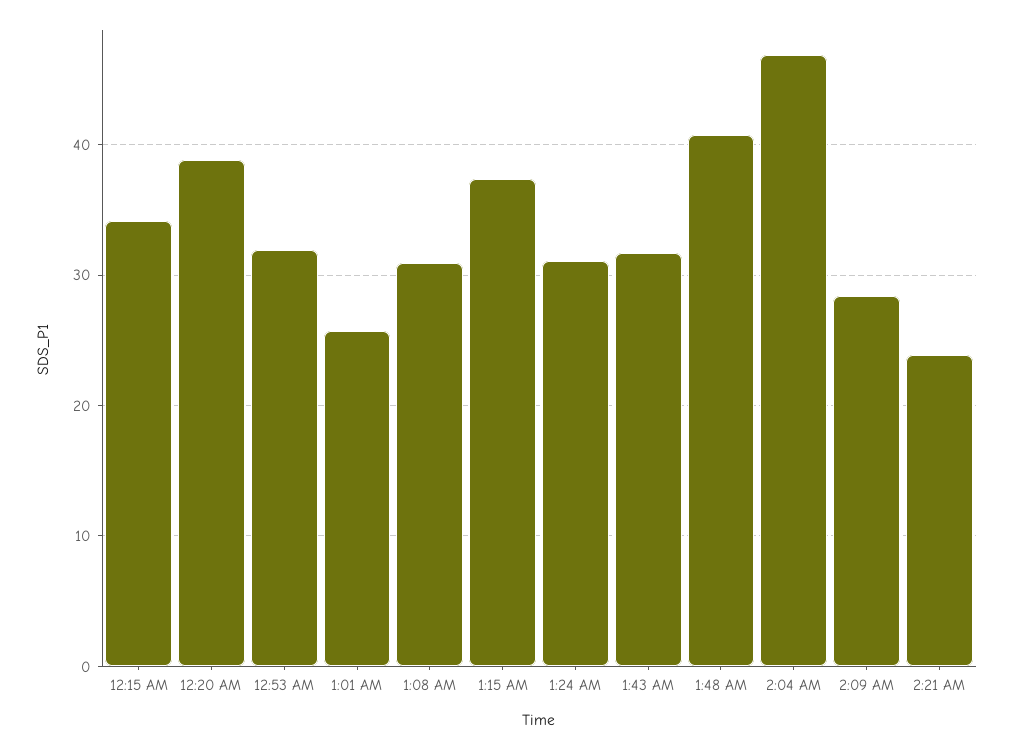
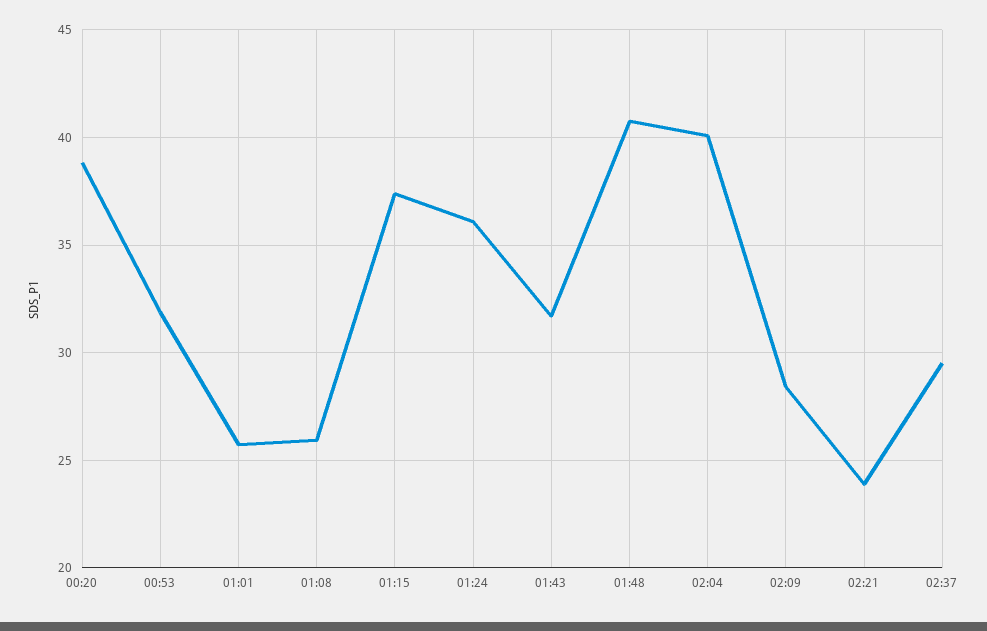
12:15 AM: 34 -> none
1:08 AM: 31 -> 26
1:24 AM: 31 -> 36
2:04 AM: 47 -> 40
02:37: none -> 29.5

